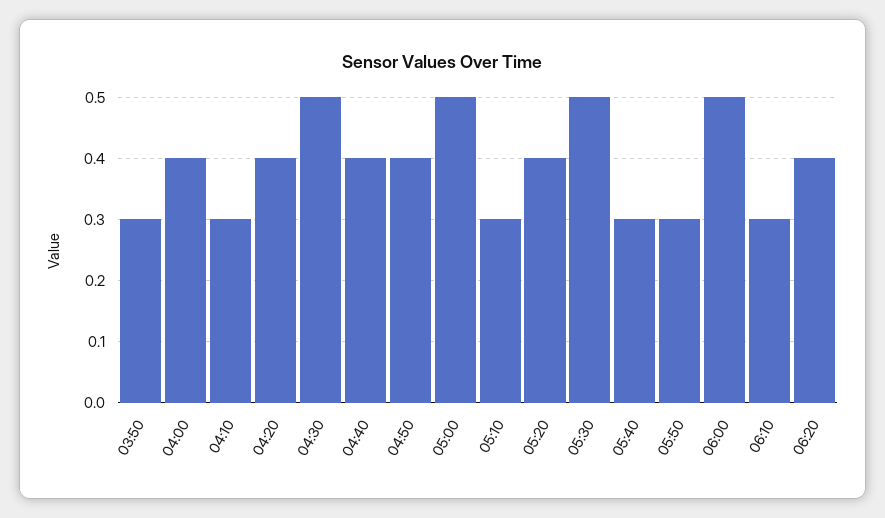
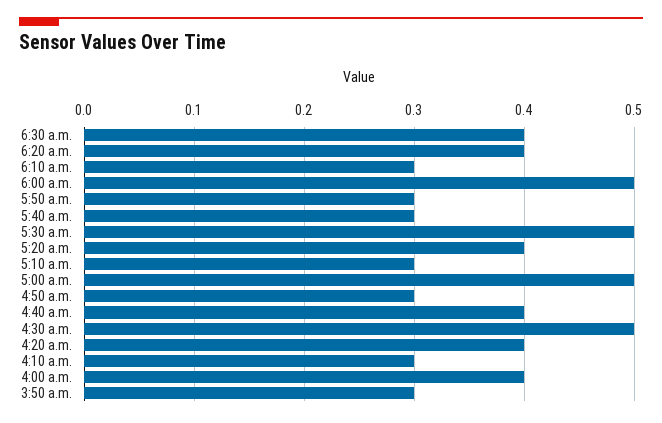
04:50: 0.4 -> 0.3
6:30 a.m.: none -> 0.4

